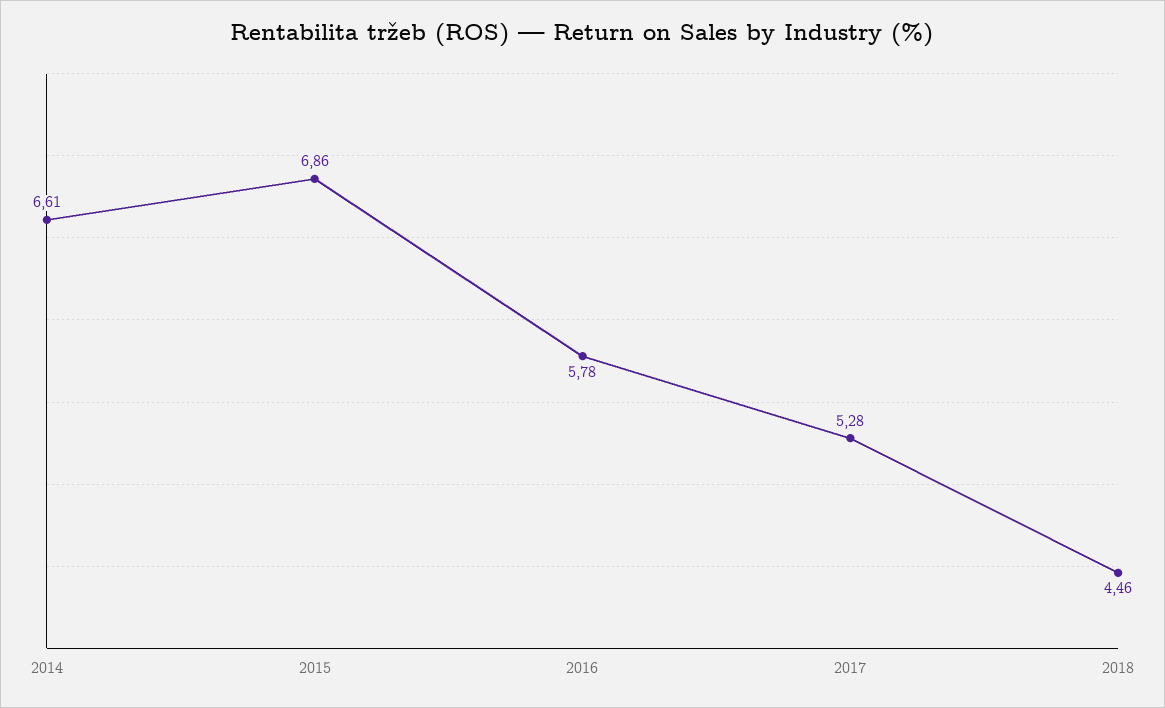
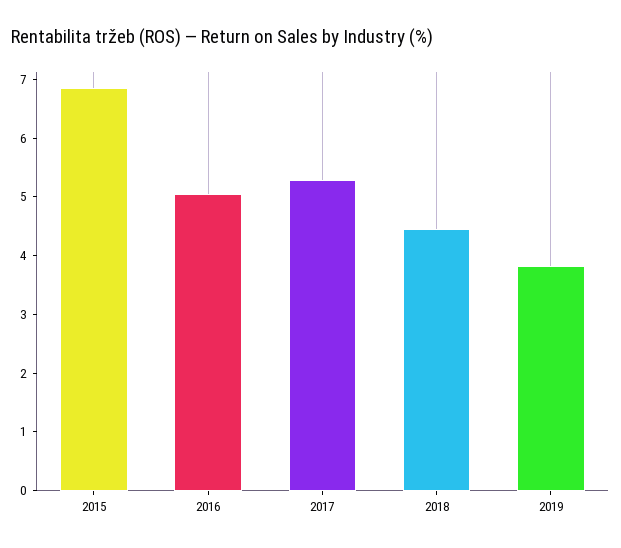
2014: 6.61 -> none
2016: 5.78 -> 5
2019: none -> 3.8

